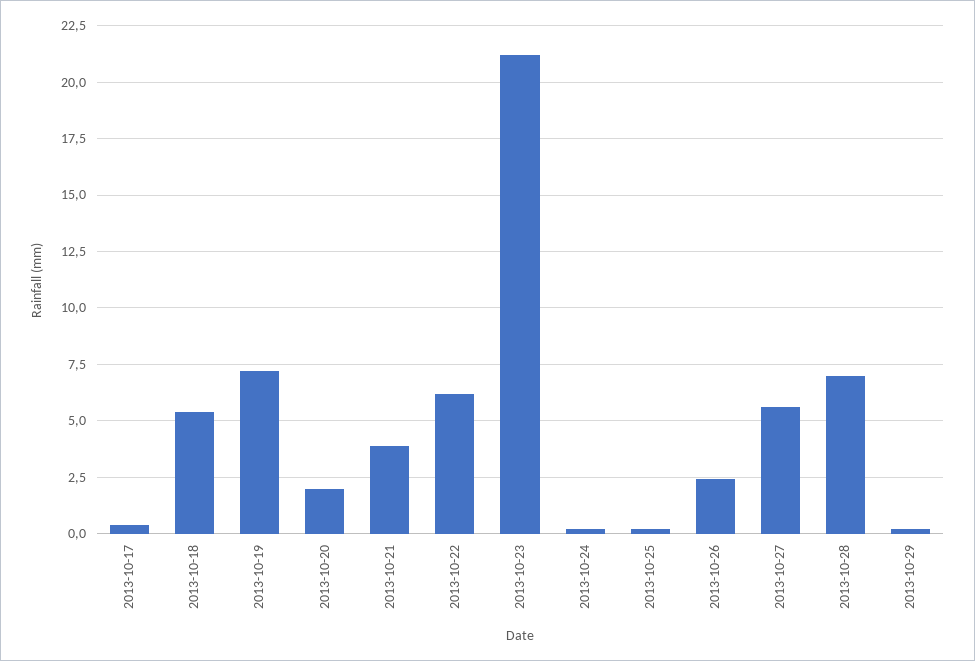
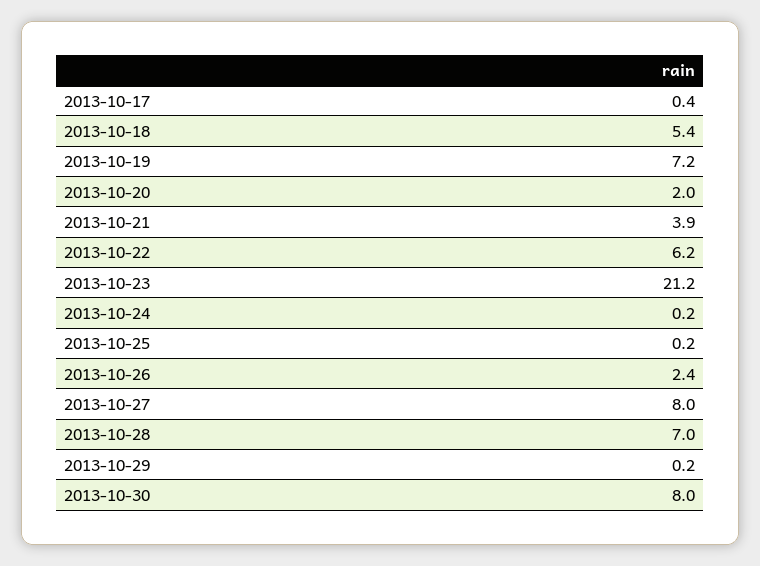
2013-10-27: 5.5 -> 8
2013-10-30: none -> 8

